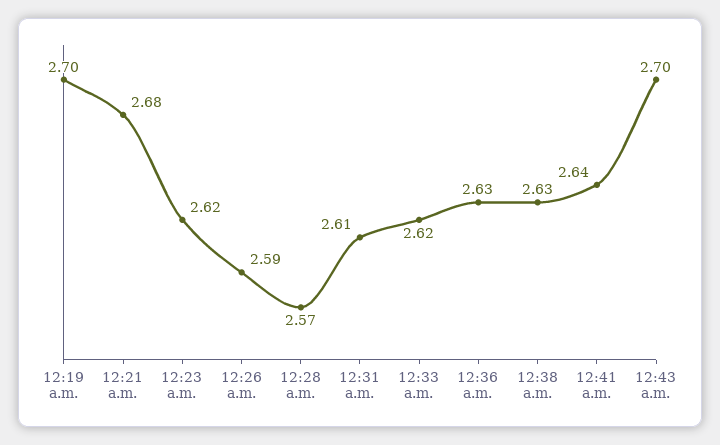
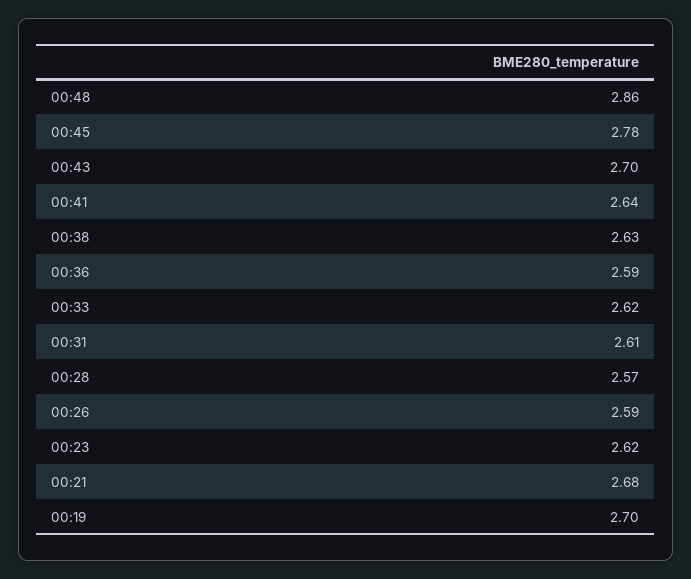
12:36 a.m.: 2.63 -> 2.59
00:48: none -> 2.86
00:45: none -> 2.78

